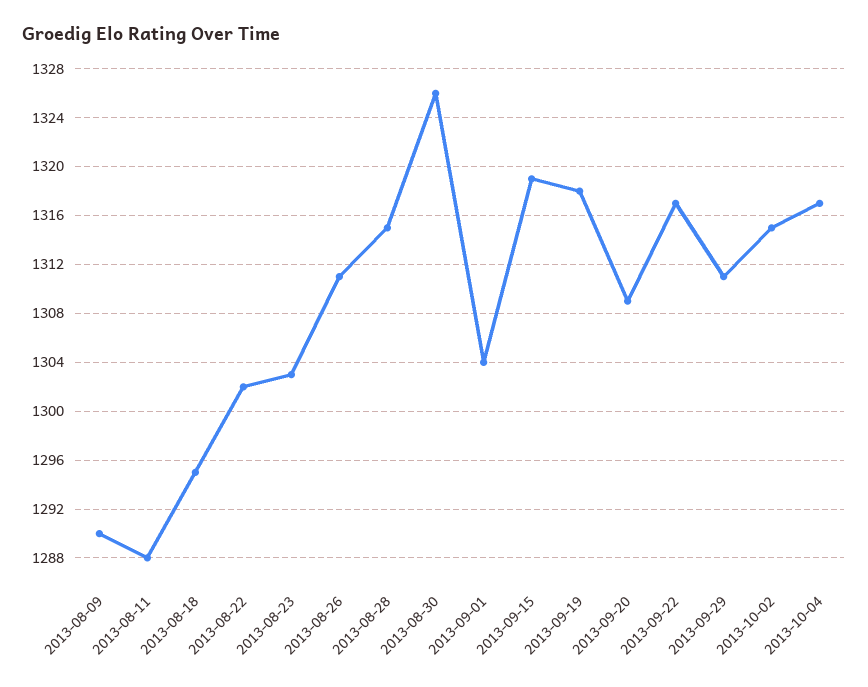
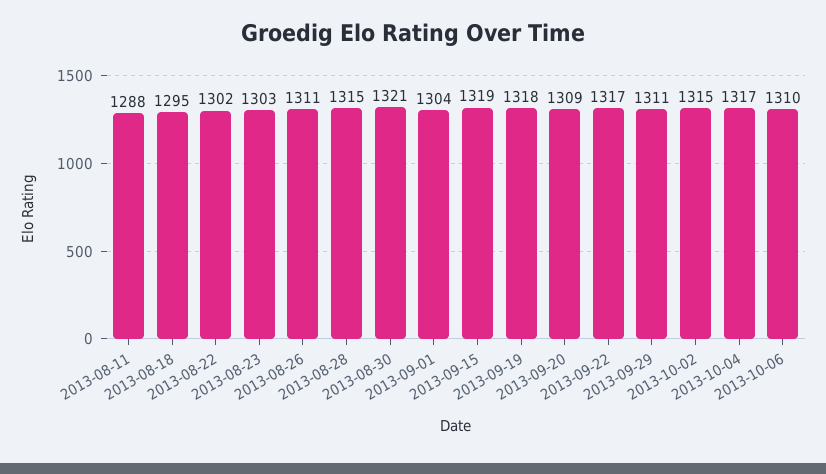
2013-08-09: 1290 -> none
2013-08-30: 1326 -> 1321
2013-10-06: none -> 1310

